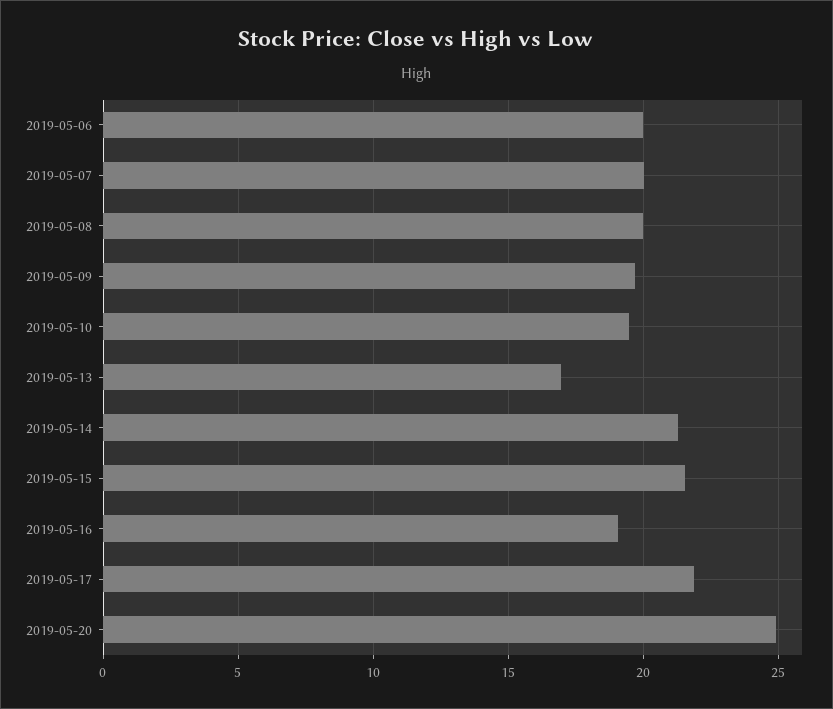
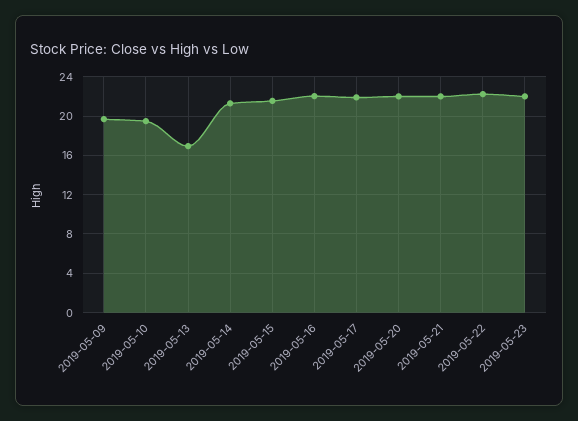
2019-05-06: 20 -> none
2019-05-07: 20 -> none
2019-05-08: 20 -> none
2019-05-16: 19 -> 22
2019-05-20: 25 -> 22
2019-05-21: none -> 22
2019-05-22: none -> 22
2019-05-23: none -> 22

